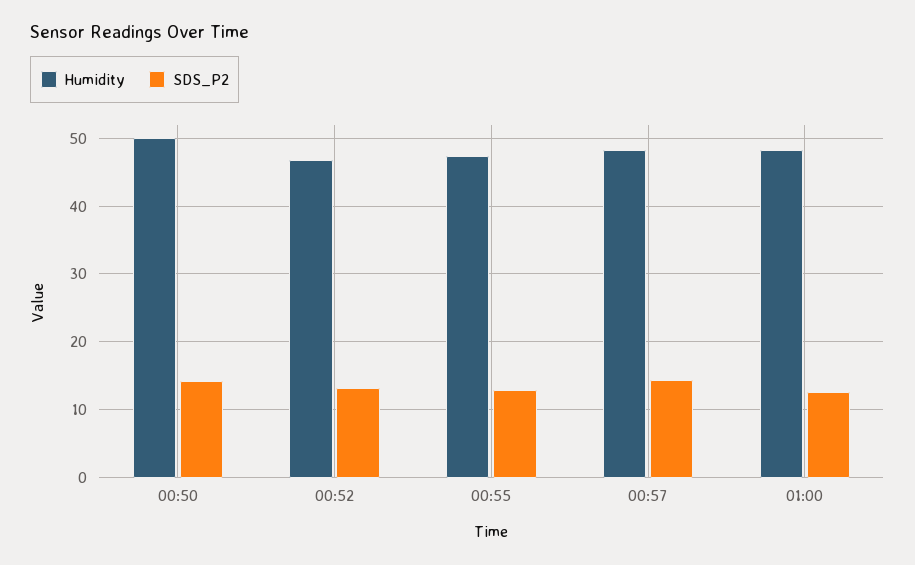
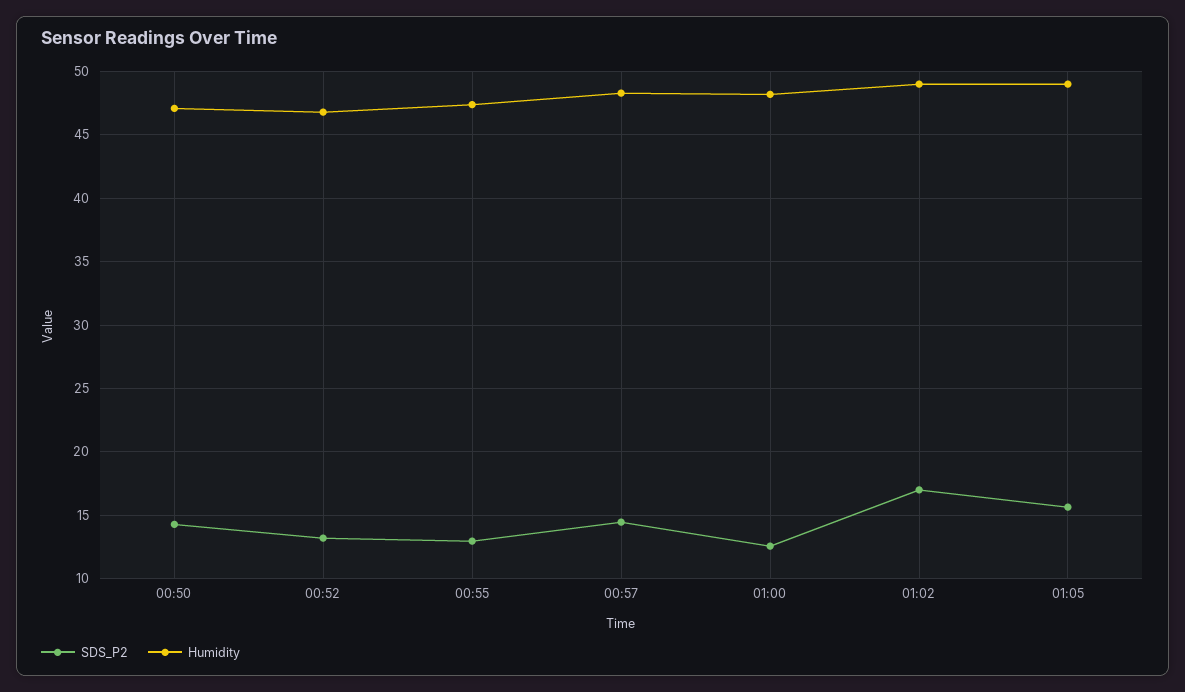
Humidity, 00:50: 50 -> 47
SDS_P2, 01:02: none -> 17
Humidity, 01:02: none -> 49
SDS_P2, 01:05: none -> 15.5
Humidity, 01:05: none -> 49

